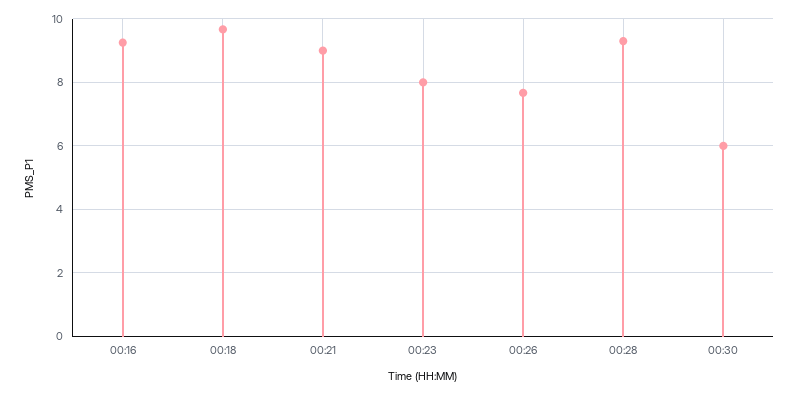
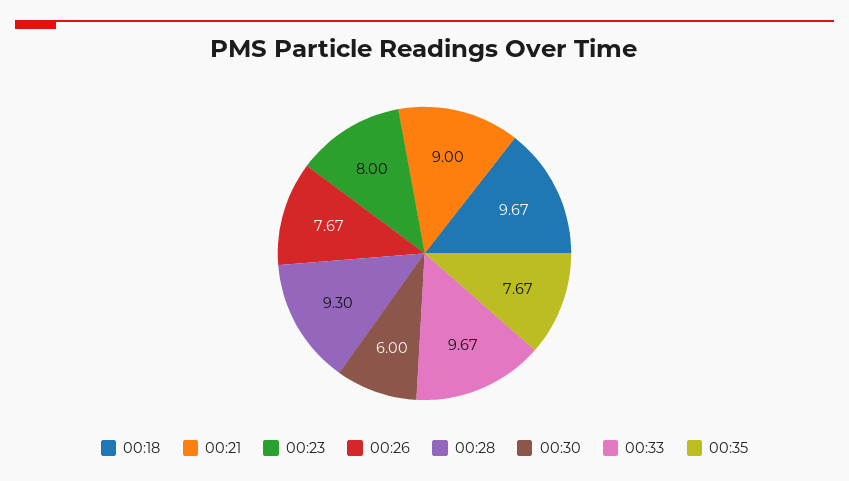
00:16: 9.2 -> none
00:33: none -> 9.67
00:35: none -> 7.67

